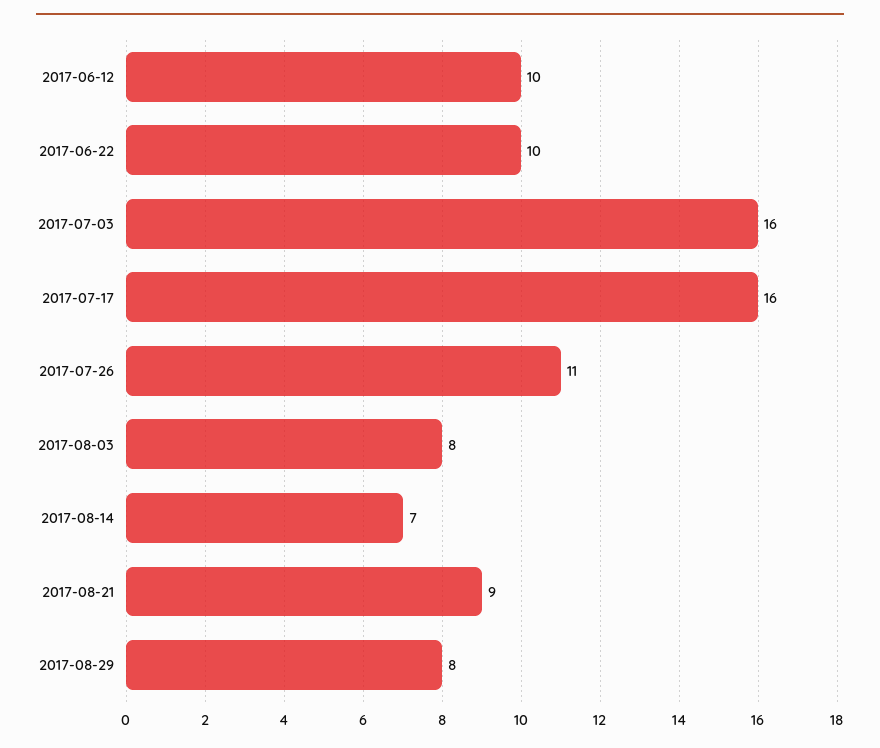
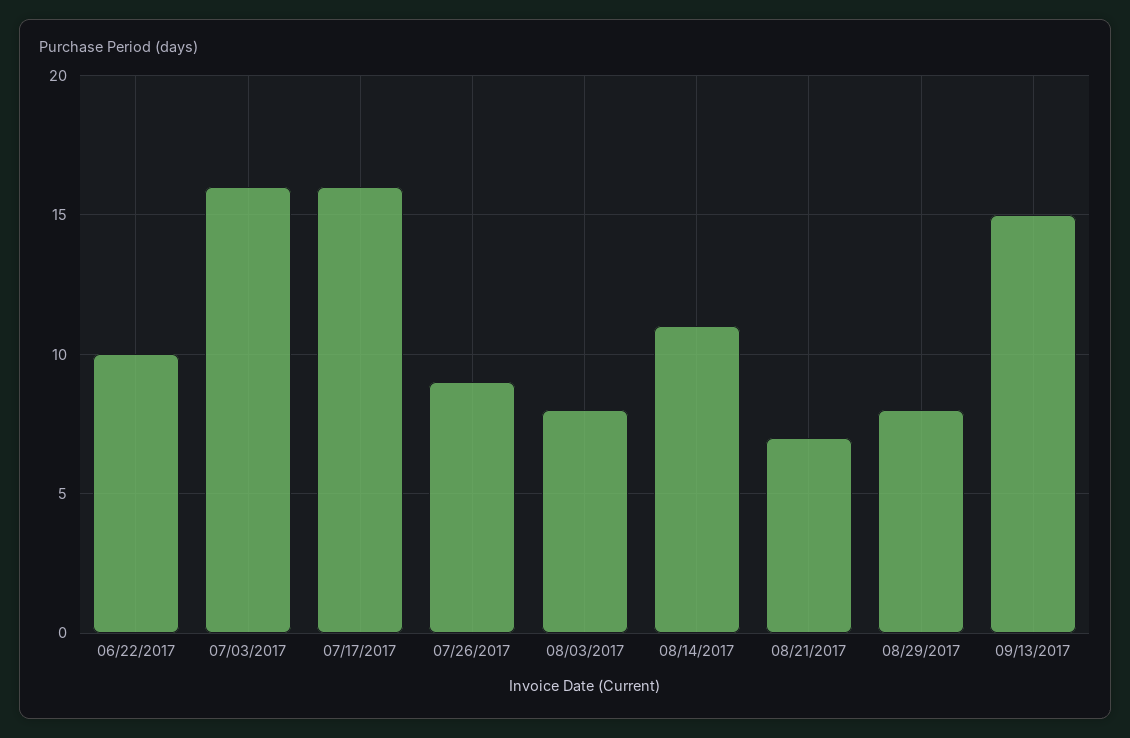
2017-06-12: 10 -> none
2017-07-26: 11 -> 9
2017-08-14: 7 -> 11
2017-08-21: 9 -> 7
09/13/2017: none -> 15

